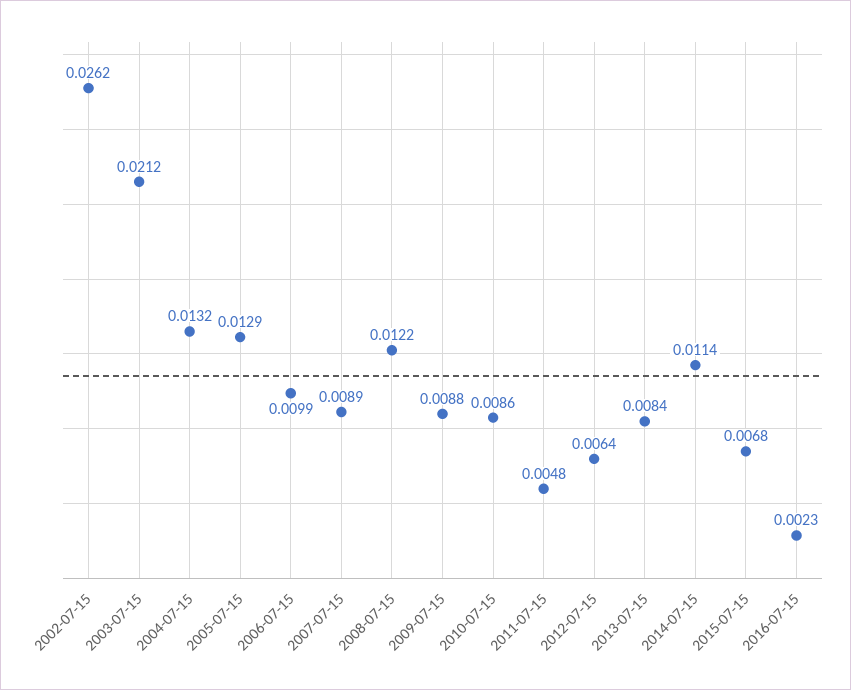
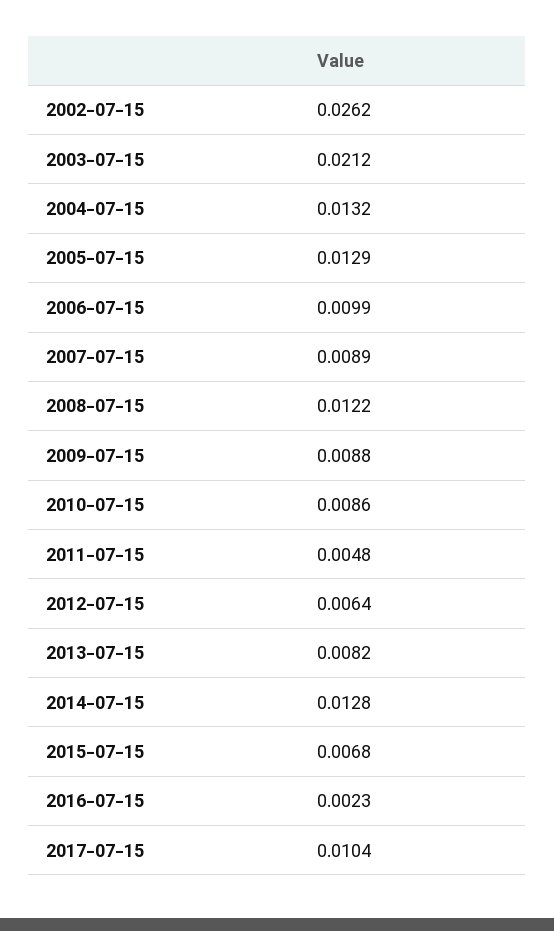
2013-07-15: 0.0084 -> 0.0082
2014-07-15: 0.0114 -> 0.0128
2017-07-15: none -> 0.0104

